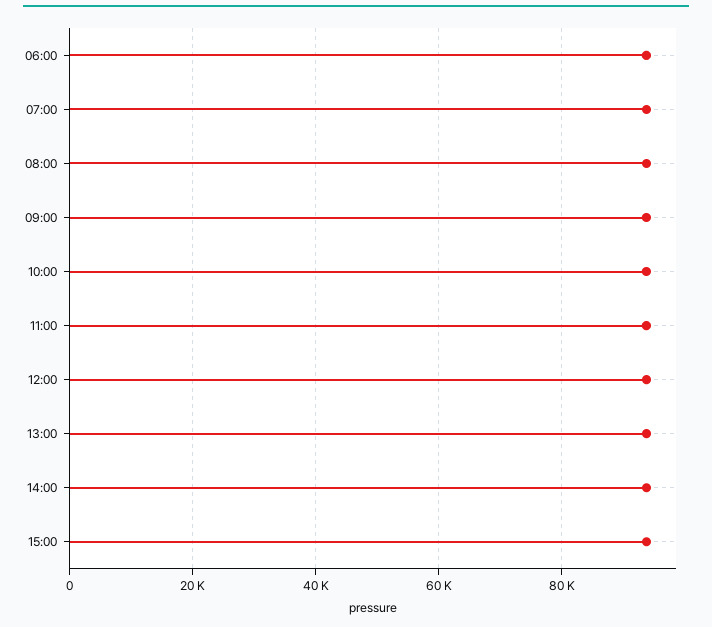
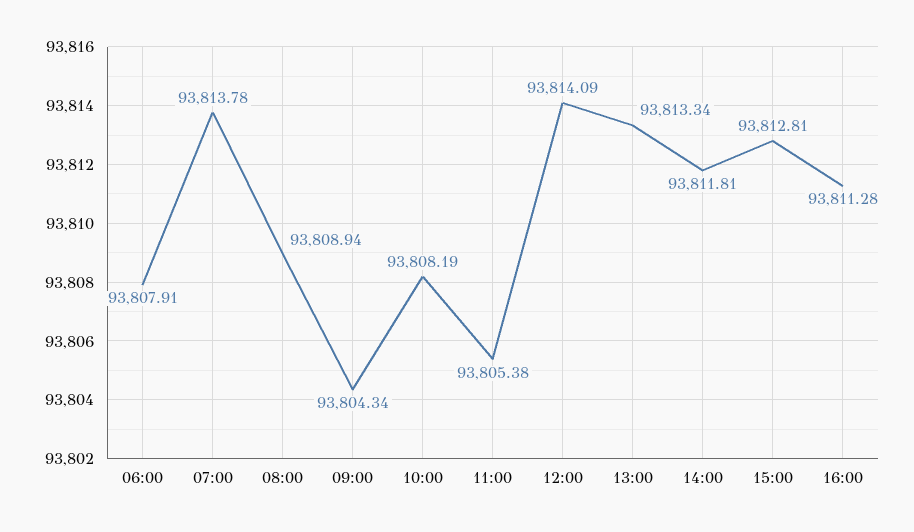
16:00: none -> 93811.28

